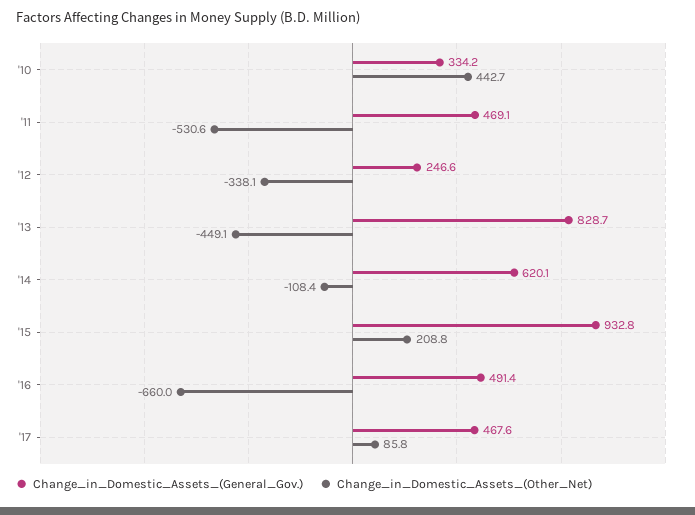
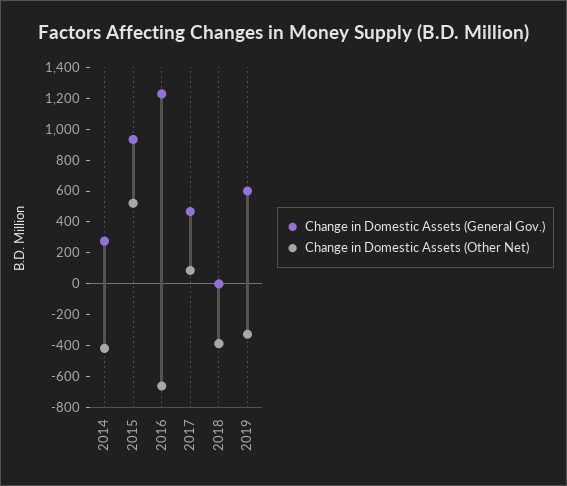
Change_in_Domestic_Assets_(General_Gov.), '10: 334.2 -> none
Change_in_Domestic_Assets_(Other_Net), '10: 442.7 -> none
Change_in_Domestic_Assets_(General_Gov.), '11: 469.1 -> none
Change_in_Domestic_Assets_(Other_Net), '11: -530.6 -> none
Change_in_Domestic_Assets_(General_Gov.), '12: 246.6 -> none
Change_in_Domestic_Assets_(Other_Net), '12: -338.1 -> none
Change_in_Domestic_Assets_(General_Gov.), '13: 828.7 -> none
Change_in_Domestic_Assets_(Other_Net), '13: -449.1 -> none
Change_in_Domestic_Assets_(General_Gov.), '14: 620.1 -> 300
Change_in_Domestic_Assets_(Other_Net), '14: -108.4 -> -400
Change_in_Domestic_Assets_(Other_Net), '15: 208.8 -> 500
Change_in_Domestic_Assets_(General_Gov.), '16: 491.4 -> 1200
Change_in_Domestic_Assets_(General_Gov.), 2018: none -> 0
Change_in_Domestic_Assets_(Other_Net), 2018: none -> -400
Change_in_Domestic_Assets_(General_Gov.), 2019: none -> 600
Change_in_Domestic_Assets_(Other_Net), 2019: none -> -300

